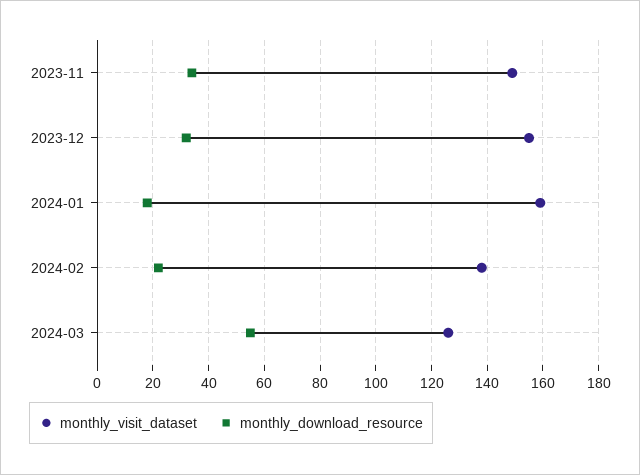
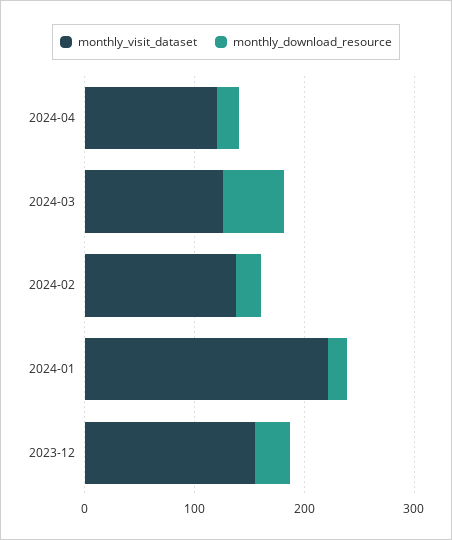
monthly_visit_dataset, 2023-11: 150 -> none
monthly_download_resource, 2023-11: 35 -> none
monthly_visit_dataset, 2024-01: 160 -> 220
monthly_visit_dataset, 2024-04: none -> 120
monthly_download_resource, 2024-04: none -> 20

